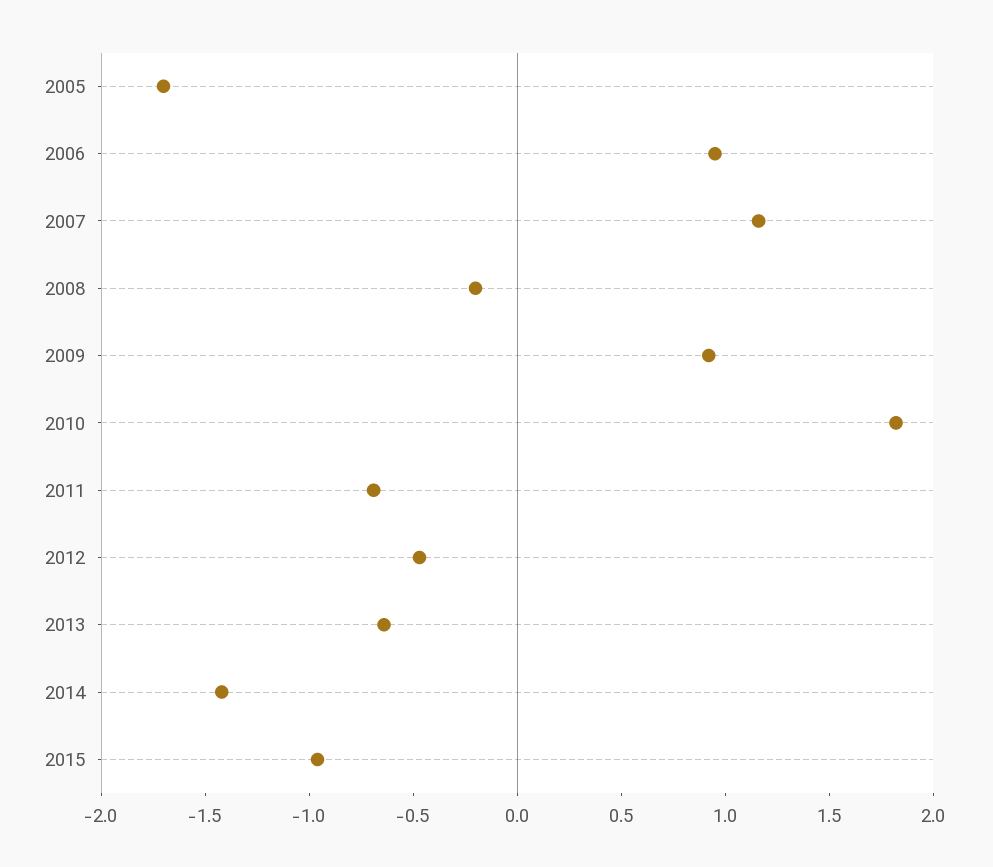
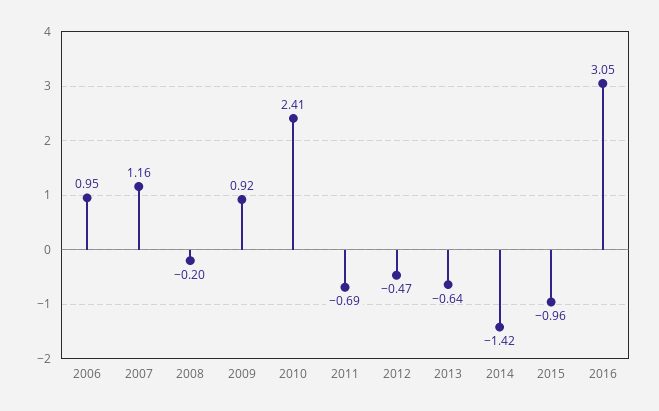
2005: -1.7 -> none
2010: 1.8 -> 2.41
2016: none -> 3.05

